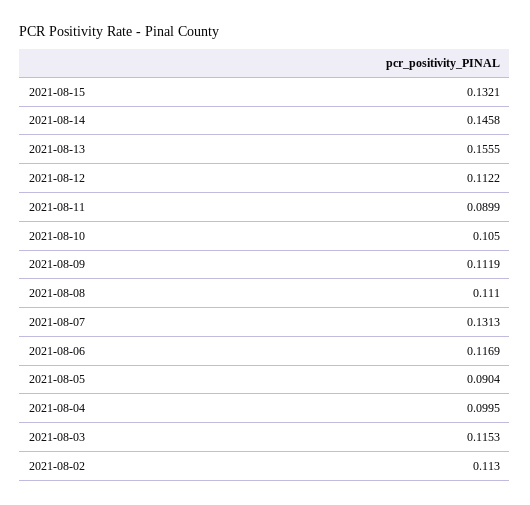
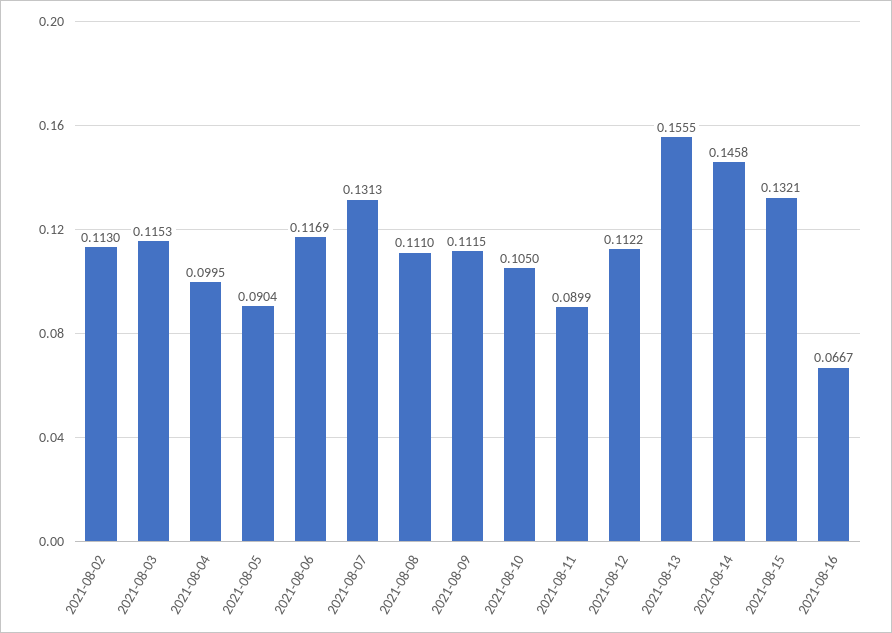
2021-08-09: 0.1119 -> 0.1115
2021-08-16: none -> 0.0667

